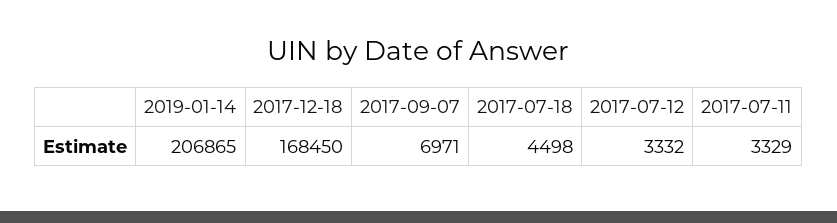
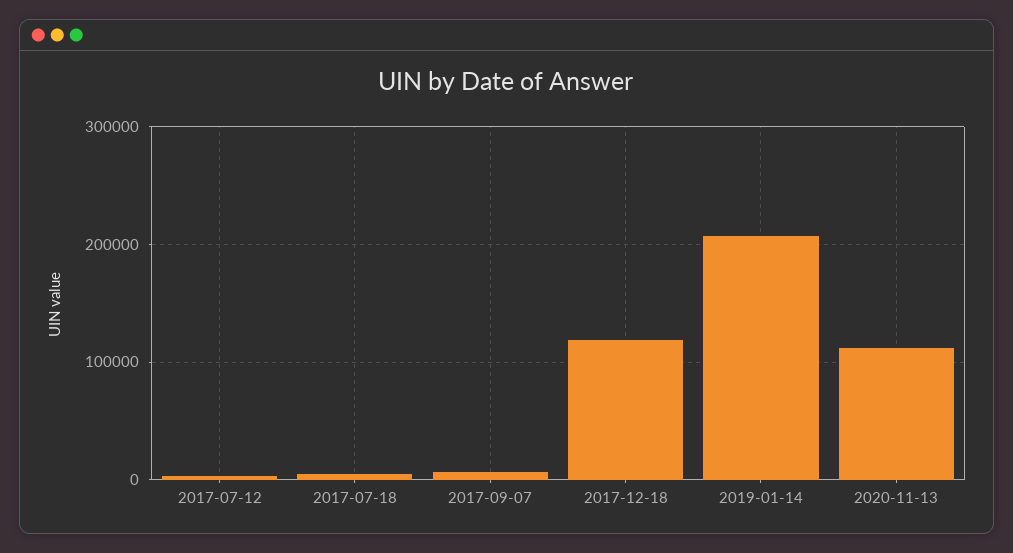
2017-12-18: 168450 -> 120000
2017-07-11: 3329 -> none
2020-11-13: none -> 110000

